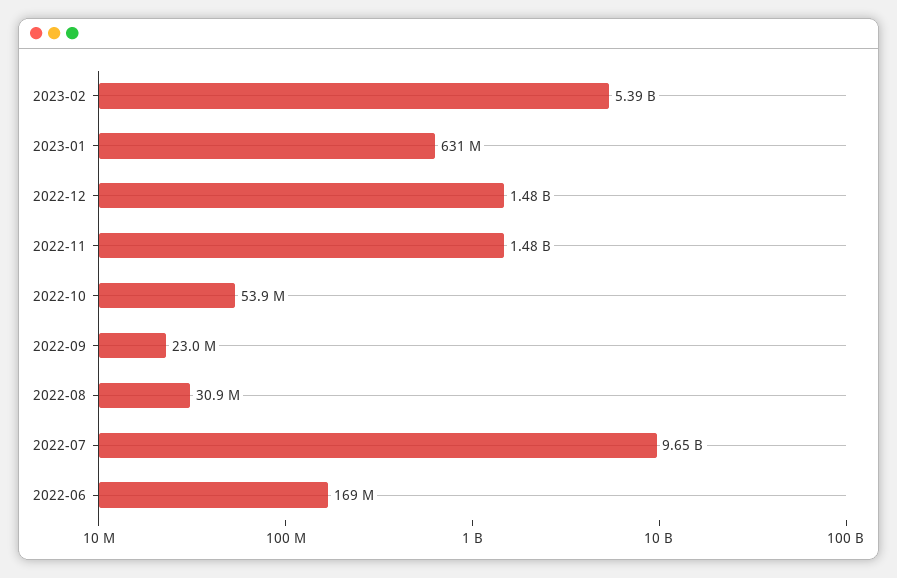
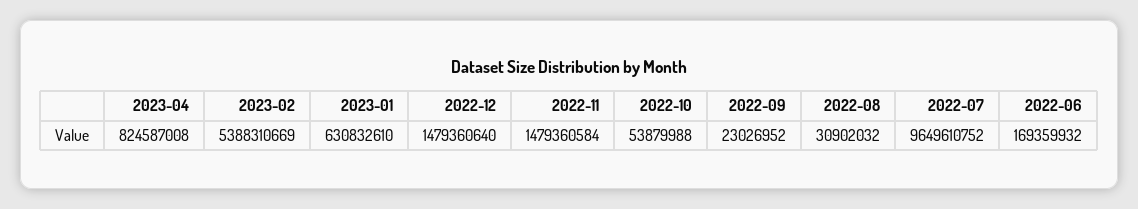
2023-04: none -> 824587008

